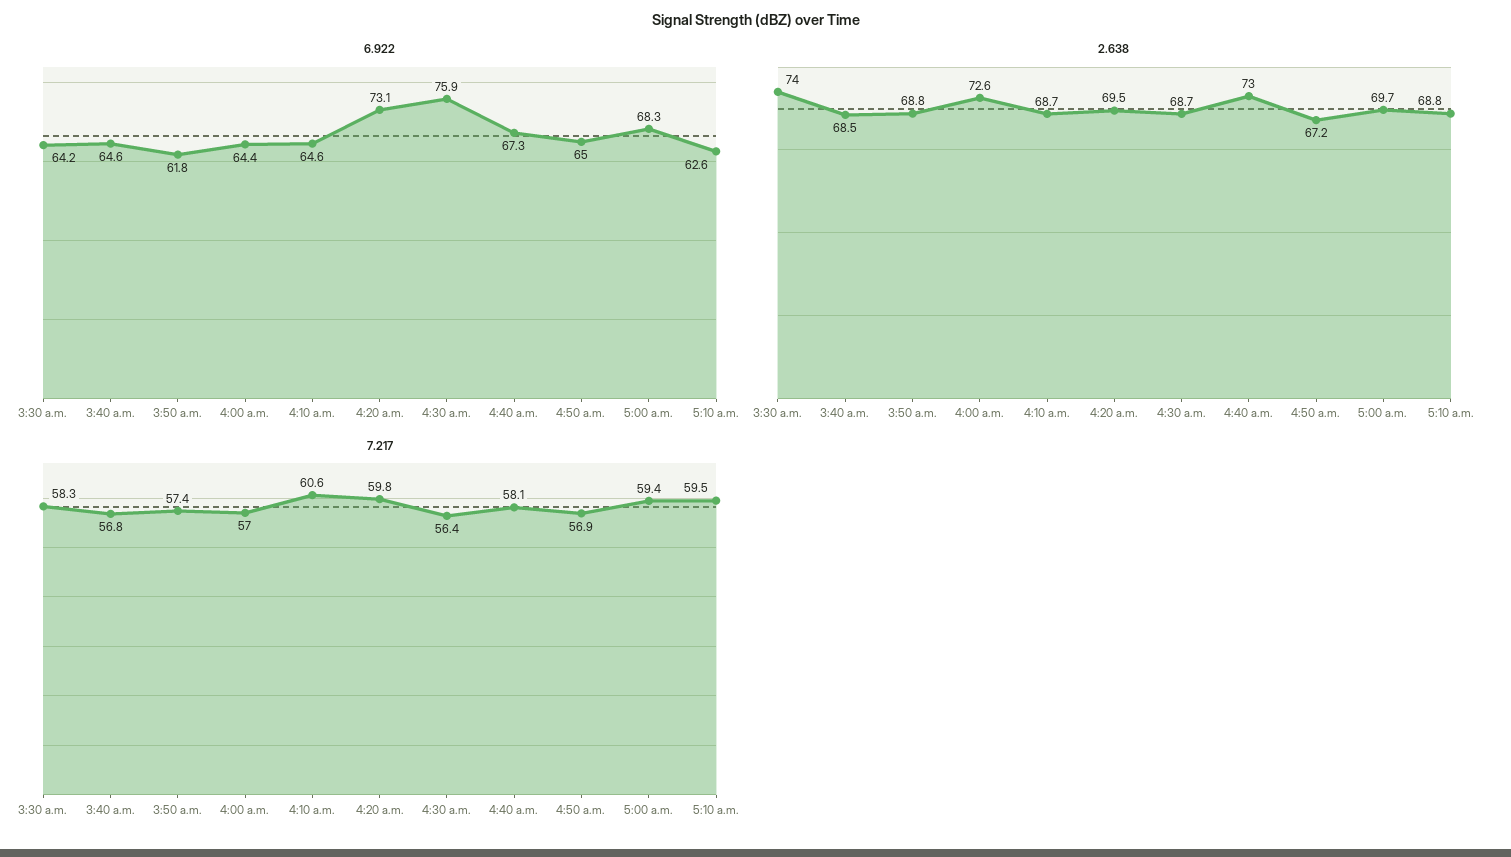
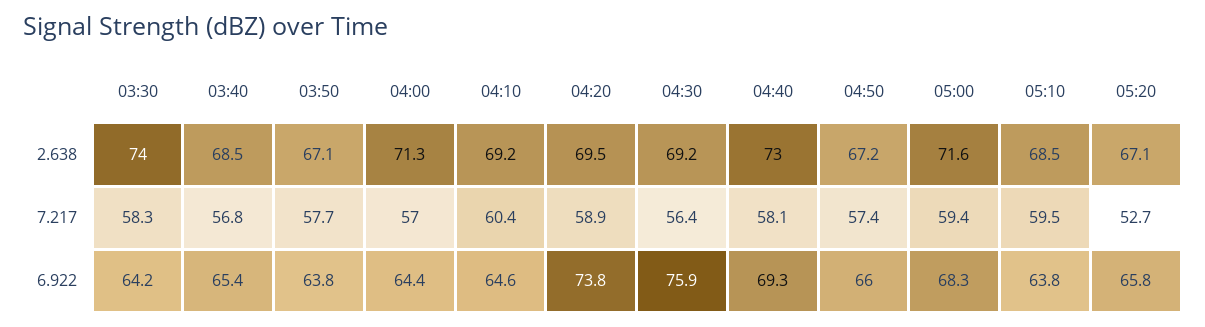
6.922, 3:40 a.m.: 64.6 -> 65.4
6.922, 3:50 a.m.: 61.8 -> 63.8
6.922, 4:20 a.m.: 73.1 -> 73.8
6.922, 4:40 a.m.: 67.3 -> 69.3
6.922, 4:50 a.m.: 65 -> 66
6.922, 5:10 a.m.: 62.6 -> 63.8
2.638, 3:50 a.m.: 68.8 -> 67.1
2.638, 4:00 a.m.: 72.6 -> 71.3
2.638, 4:10 a.m.: 68.7 -> 69.2
2.638, 4:30 a.m.: 68.7 -> 69.2
2.638, 5:00 a.m.: 69.7 -> 71.6
2.638, 5:10 a.m.: 68.8 -> 68.5
7.217, 3:50 a.m.: 57.4 -> 57.7
7.217, 4:10 a.m.: 60.6 -> 60.4
7.217, 4:20 a.m.: 59.8 -> 58.9
7.217, 4:50 a.m.: 56.9 -> 57.4
2.638, 05:20: none -> 67.1
7.217, 05:20: none -> 52.7
6.922, 05:20: none -> 65.8

